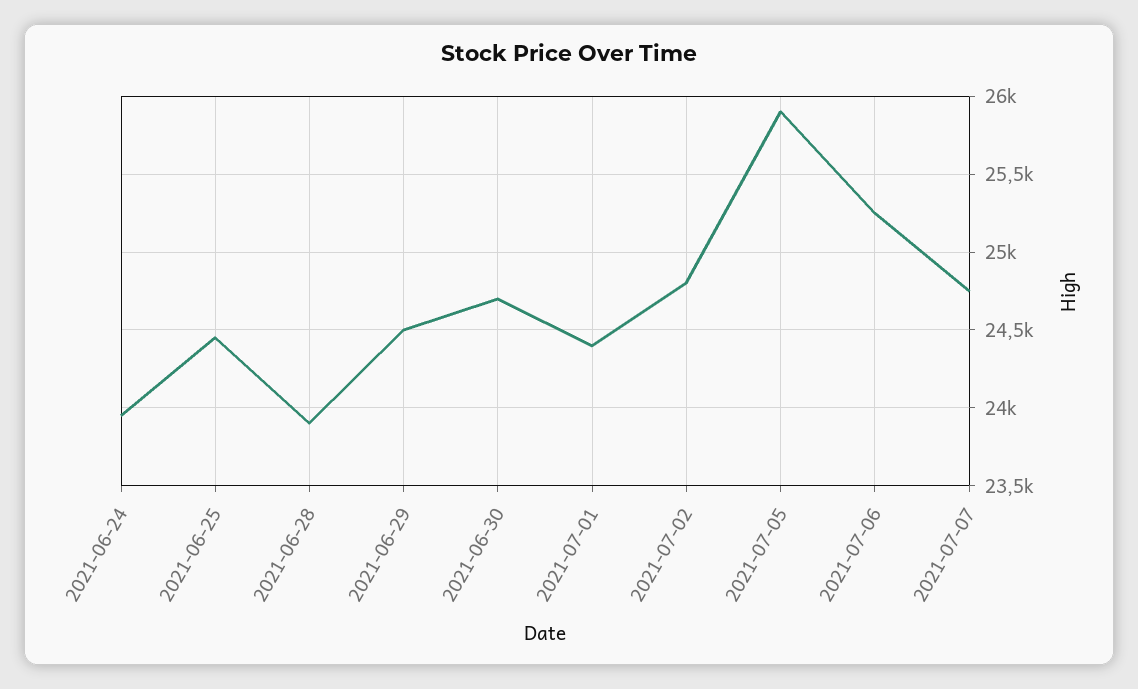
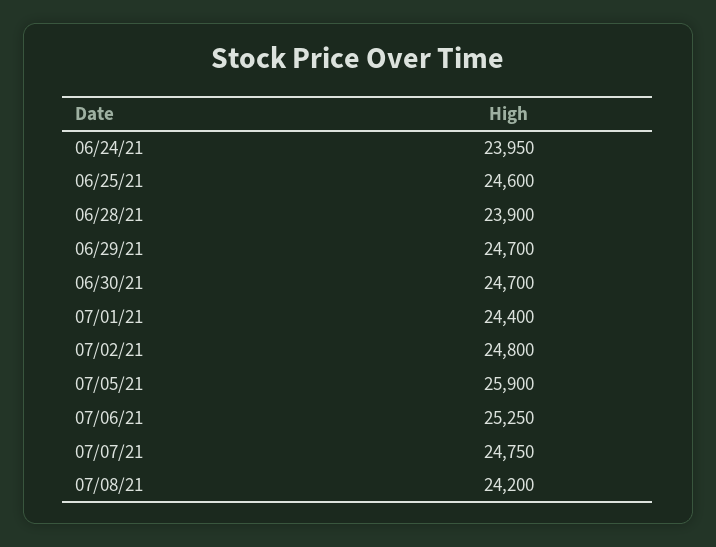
2021-06-25: 24450 -> 24600
2021-06-29: 24500 -> 24700
07/08/21: none -> 24200

